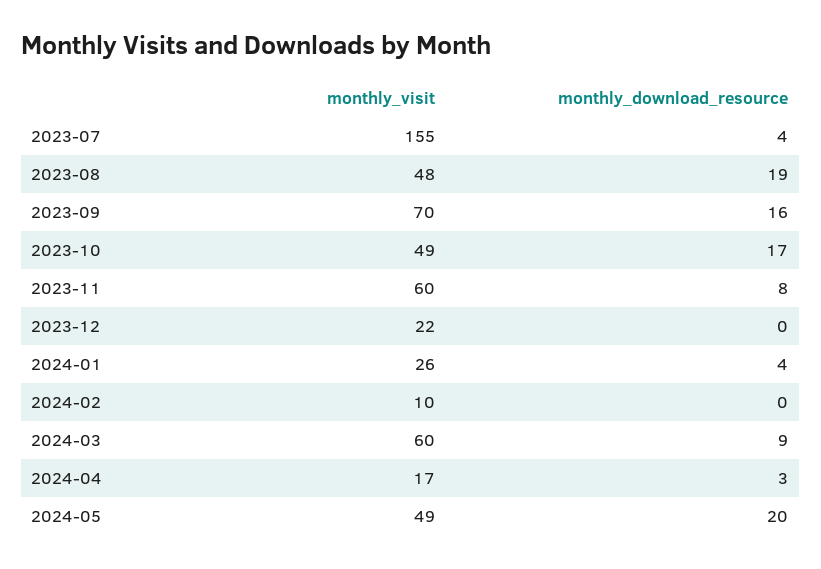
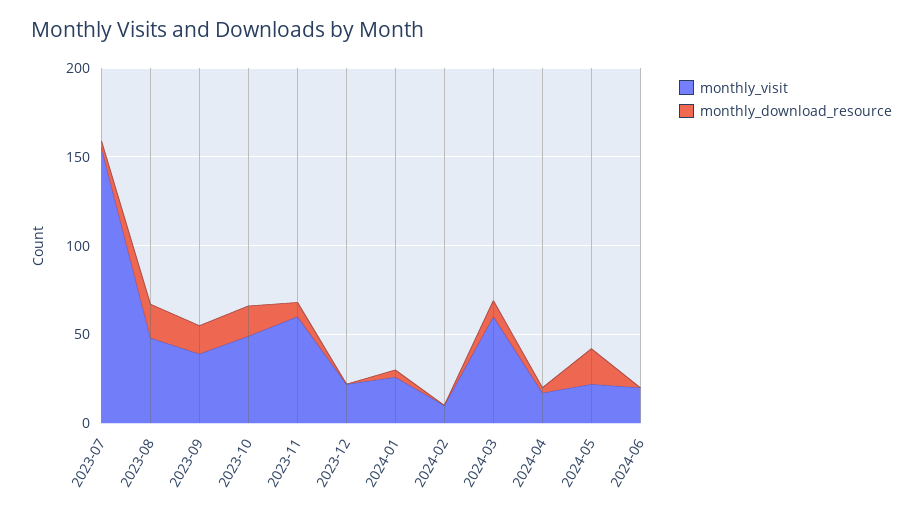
monthly_visit, 2023-09: 70 -> 40
monthly_visit, 2024-05: 49 -> 20
monthly_visit, 2024-06: none -> 20
monthly_download_resource, 2024-06: none -> 0

